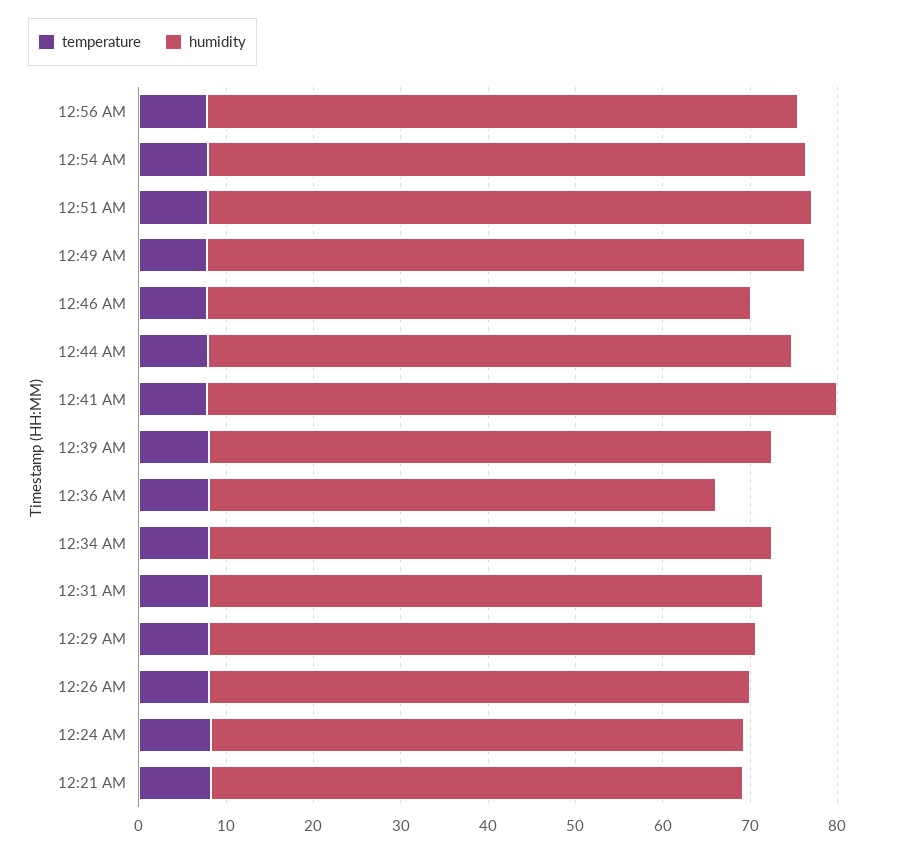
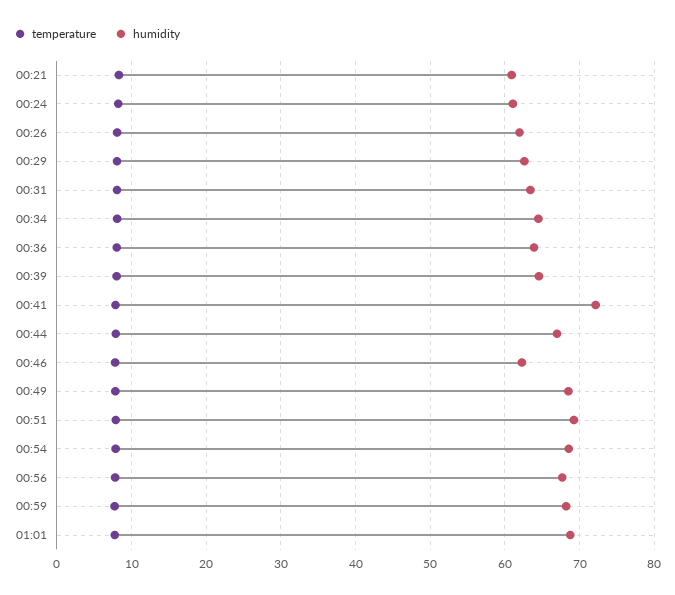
humidity, 12:36 AM: 58 -> 64
temperature, 00:59: none -> 8
humidity, 00:59: none -> 68
temperature, 01:01: none -> 8
humidity, 01:01: none -> 69

